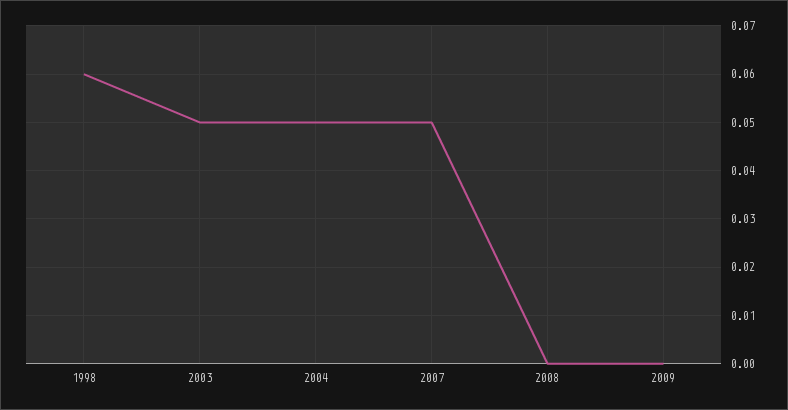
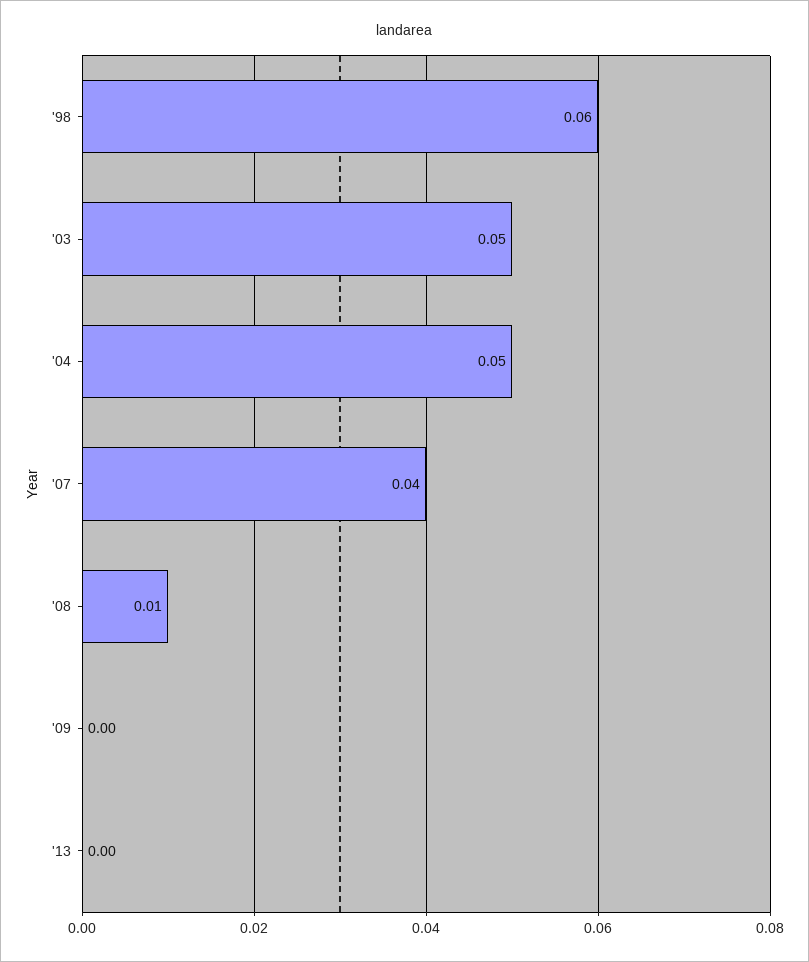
2007: 0.05 -> 0.04
2008: 0 -> 0.01
'13: none -> 0

